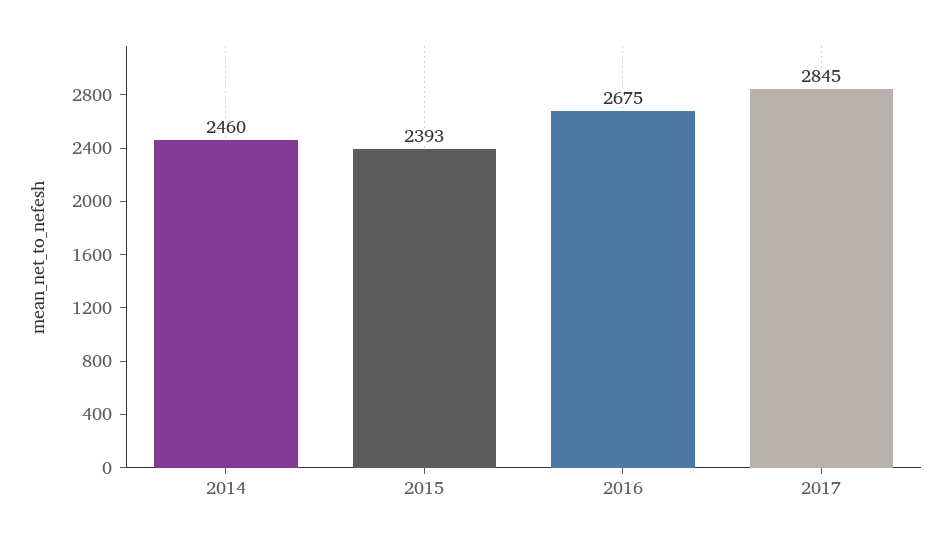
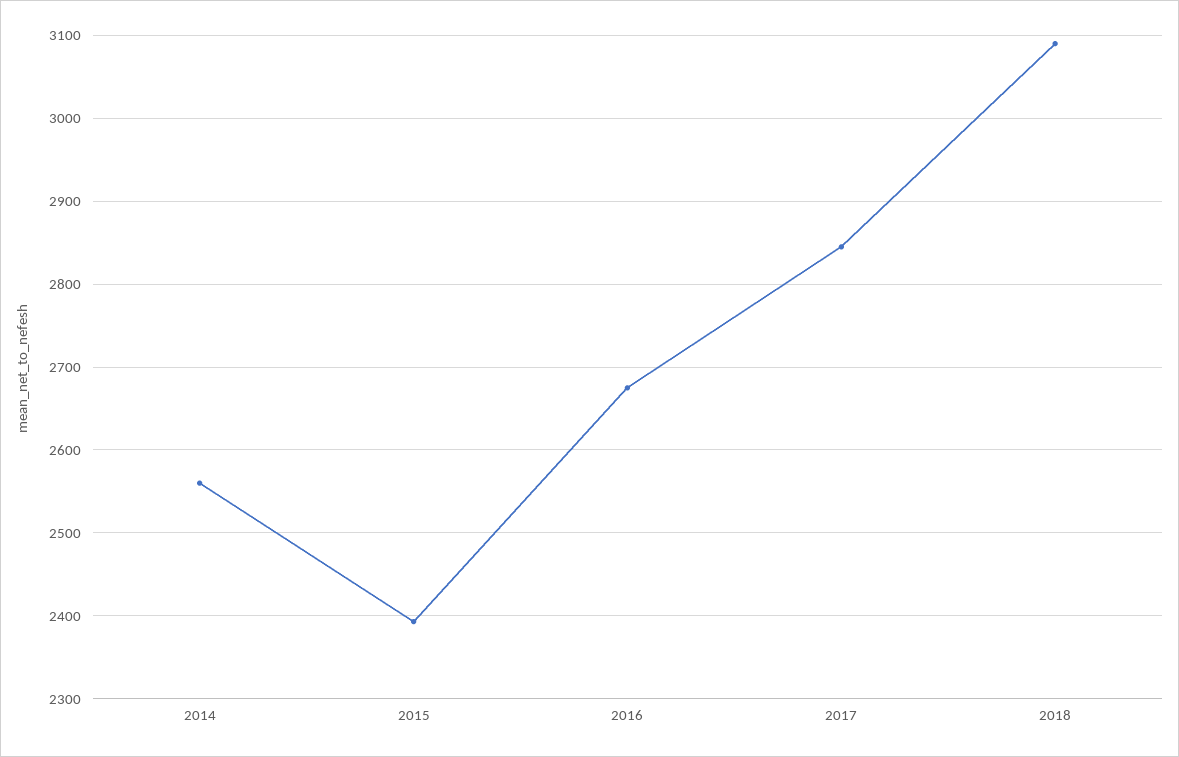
2014: 2460 -> 2560
2018: none -> 3090

